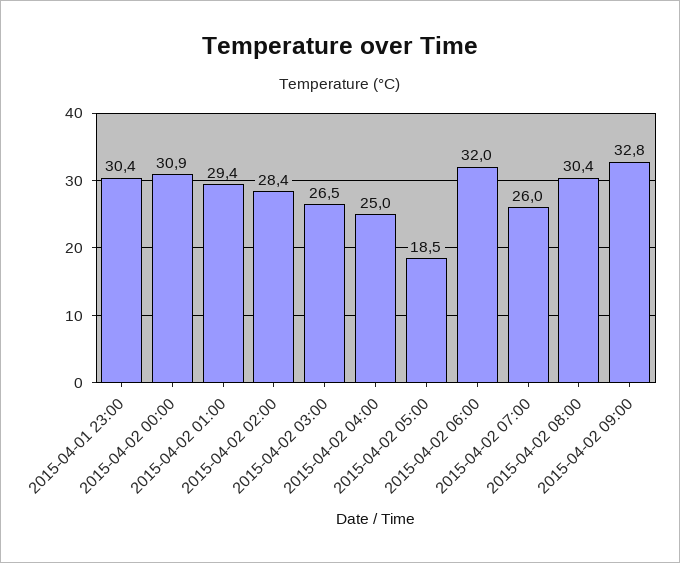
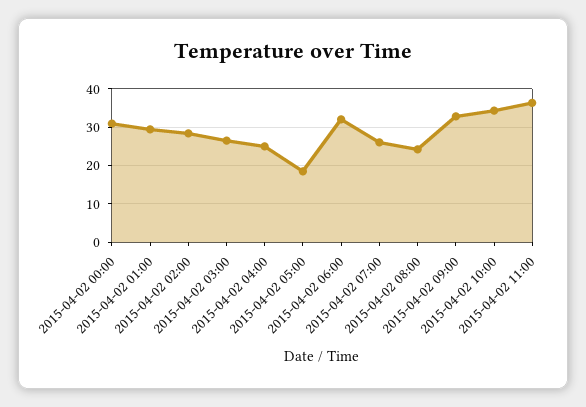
2015-04-01 23:00: 30.4 -> none
2015-04-02 08:00: 30.4 -> 24
2015-04-02 10:00: none -> 34
2015-04-02 11:00: none -> 36

